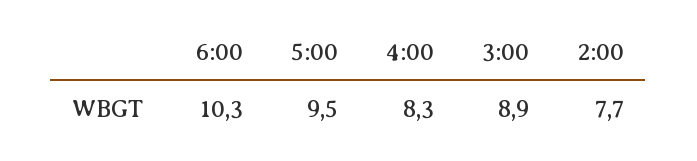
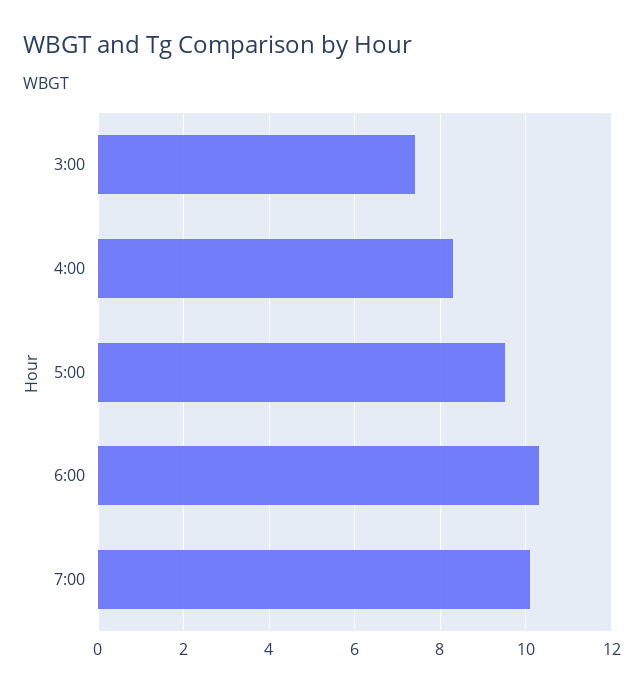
3:00: 8.9 -> 7.5
2:00: 7.7 -> none
7:00: none -> 10

